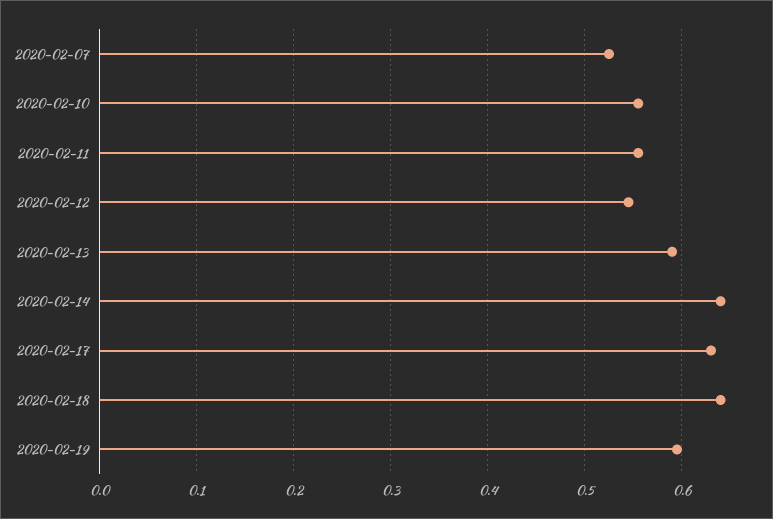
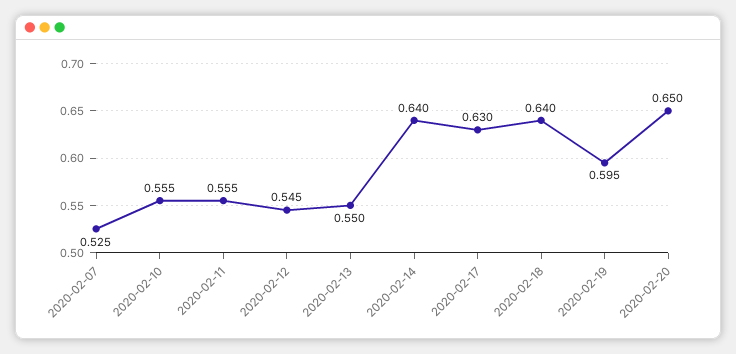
2020-02-13: 0.59 -> 0.55
2020-02-20: none -> 0.65

